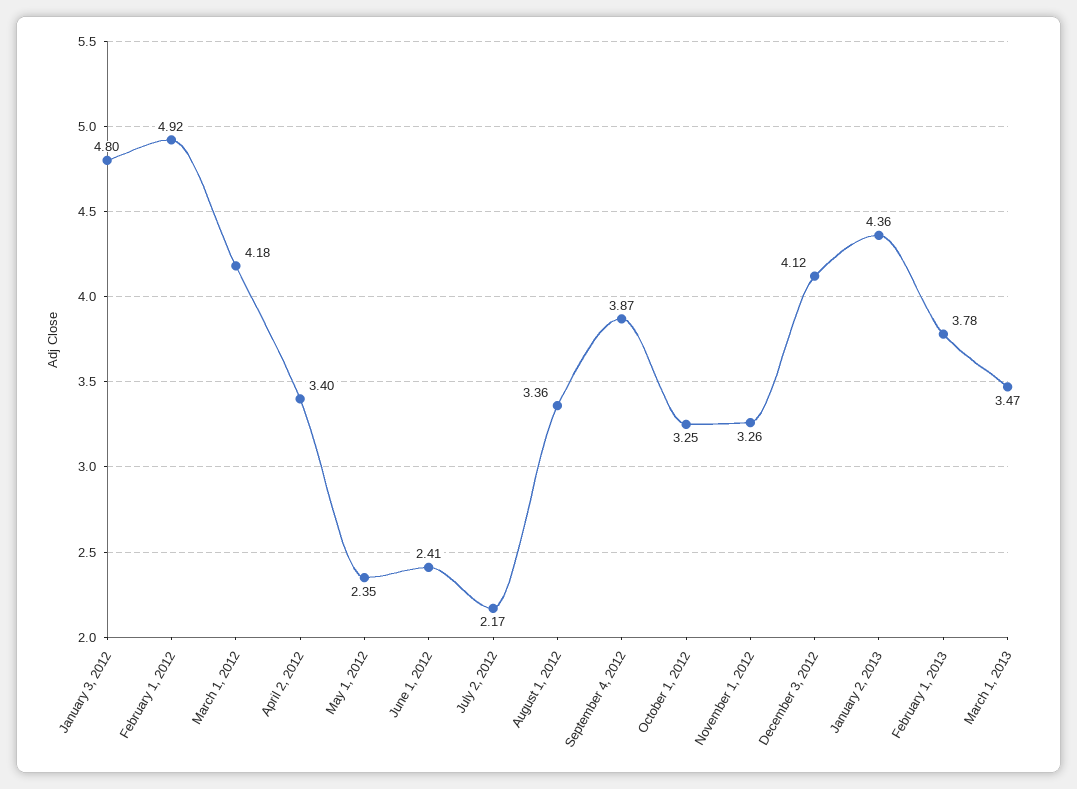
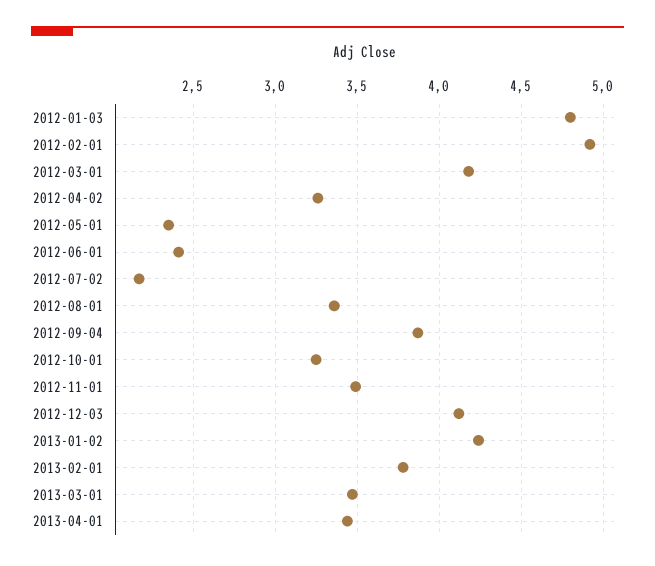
April 2, 2012: 3.4 -> 3.25
November 1, 2012: 3.26 -> 3.5
January 2, 2013: 4.36 -> 4.25
2013-04-01: none -> 3.45

